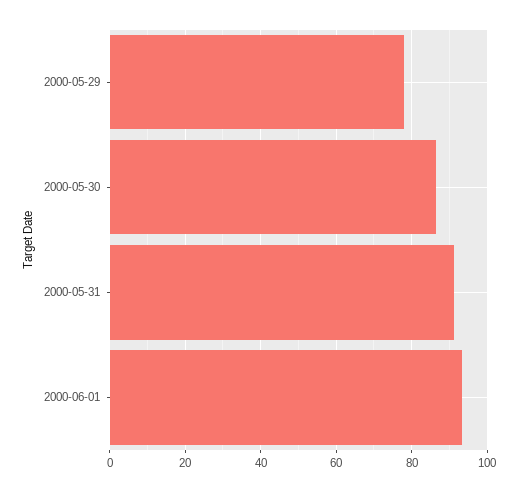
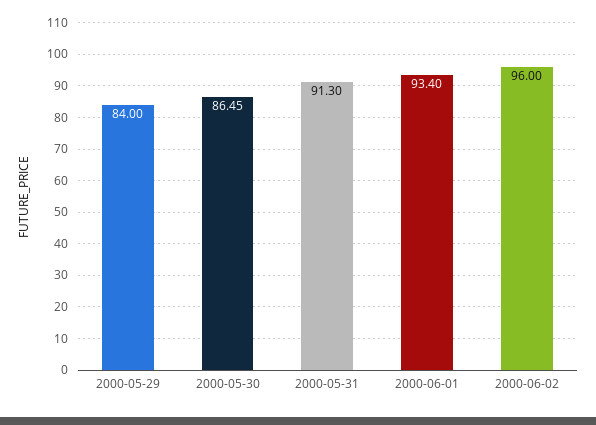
2000-05-29: 78 -> 84
2000-06-02: none -> 96

